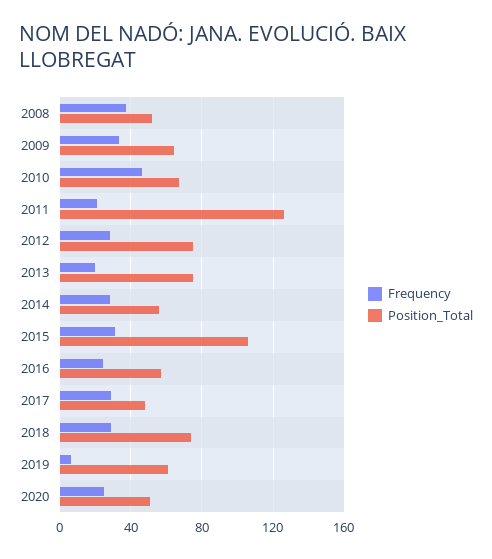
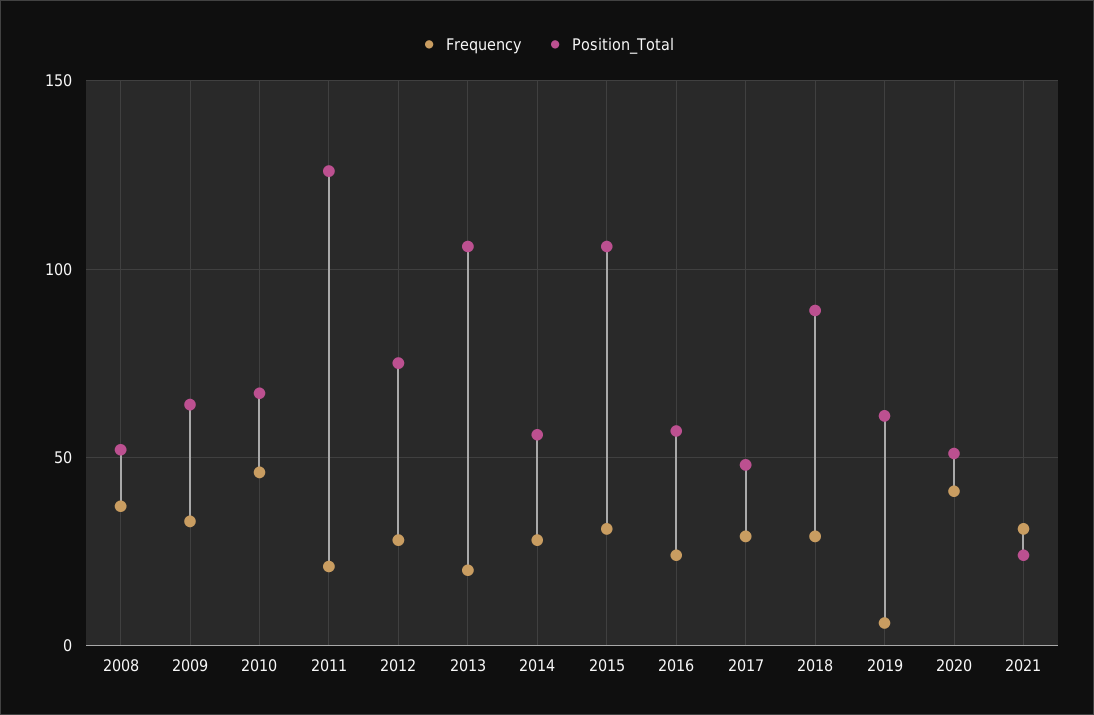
Position_Total, 2013: 75 -> 105
Position_Total, 2018: 75 -> 90
Frequency, 2020: 25 -> 40
Frequency, 2021: none -> 30
Position_Total, 2021: none -> 25

